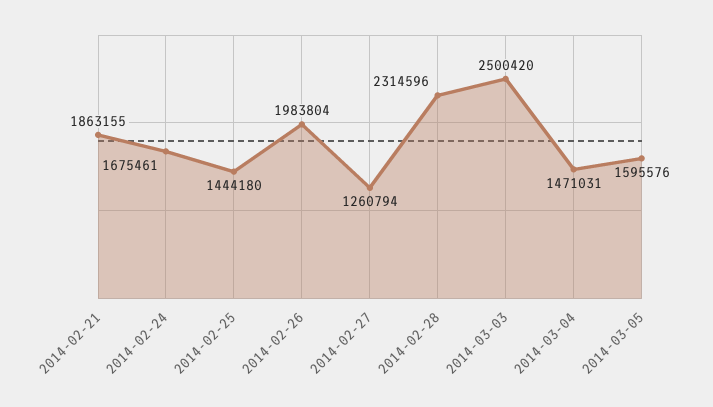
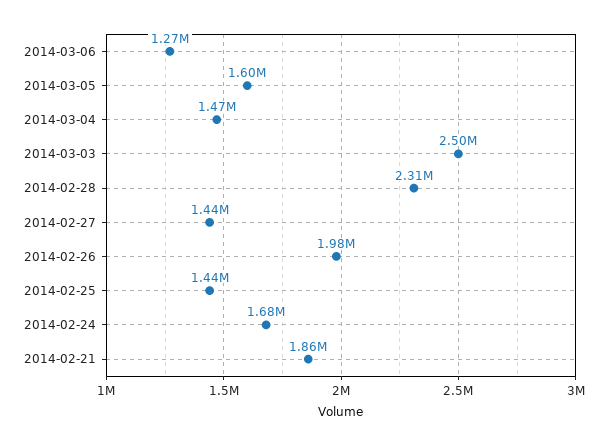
2014-02-27: 1260794 -> 1440000
2014-03-06: none -> 1270000

